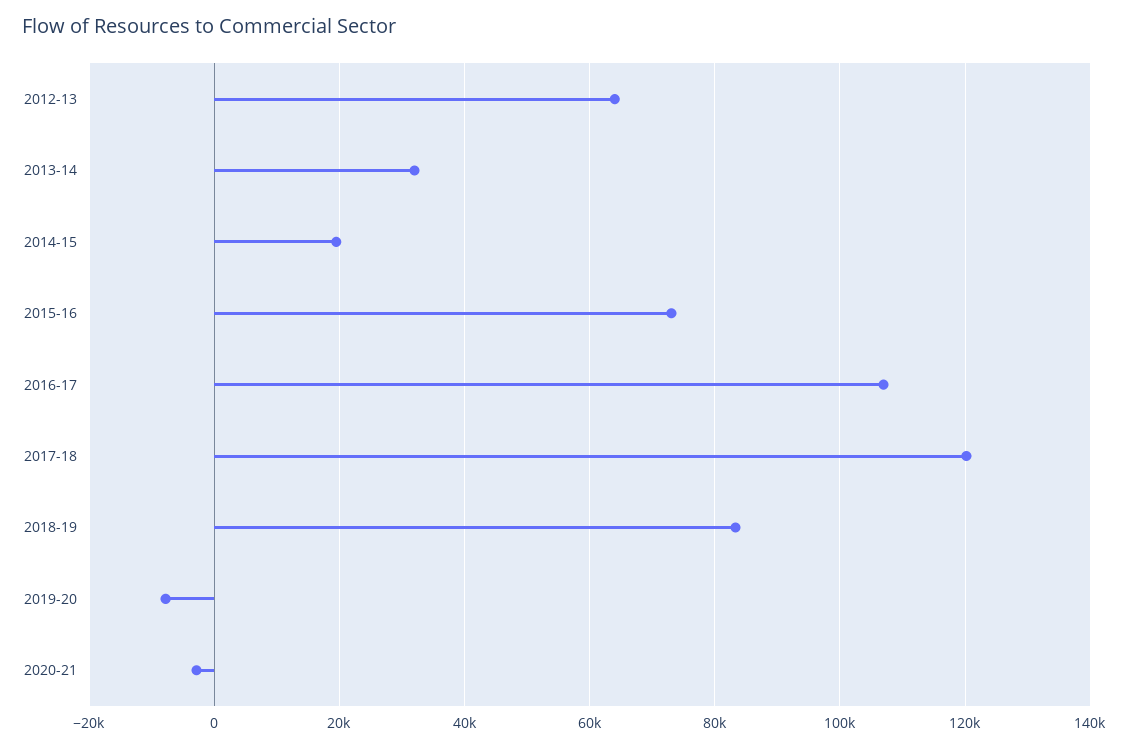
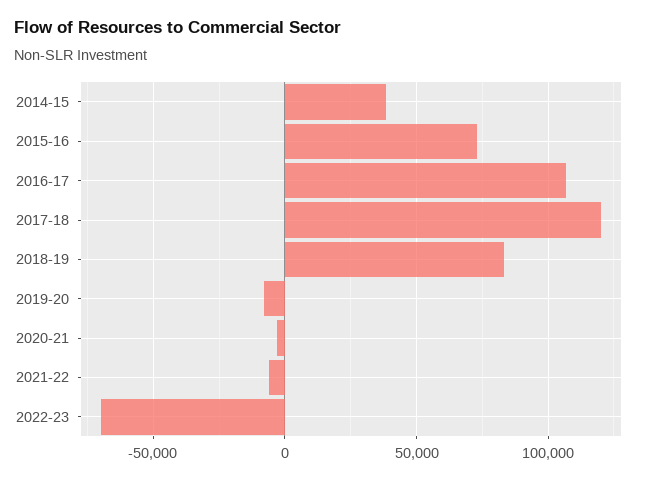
2012-13: 64000 -> none
2013-14: 32000 -> none
2014-15: 20000 -> 40000
2021-22: none -> -5000
2022-23: none -> -70000

